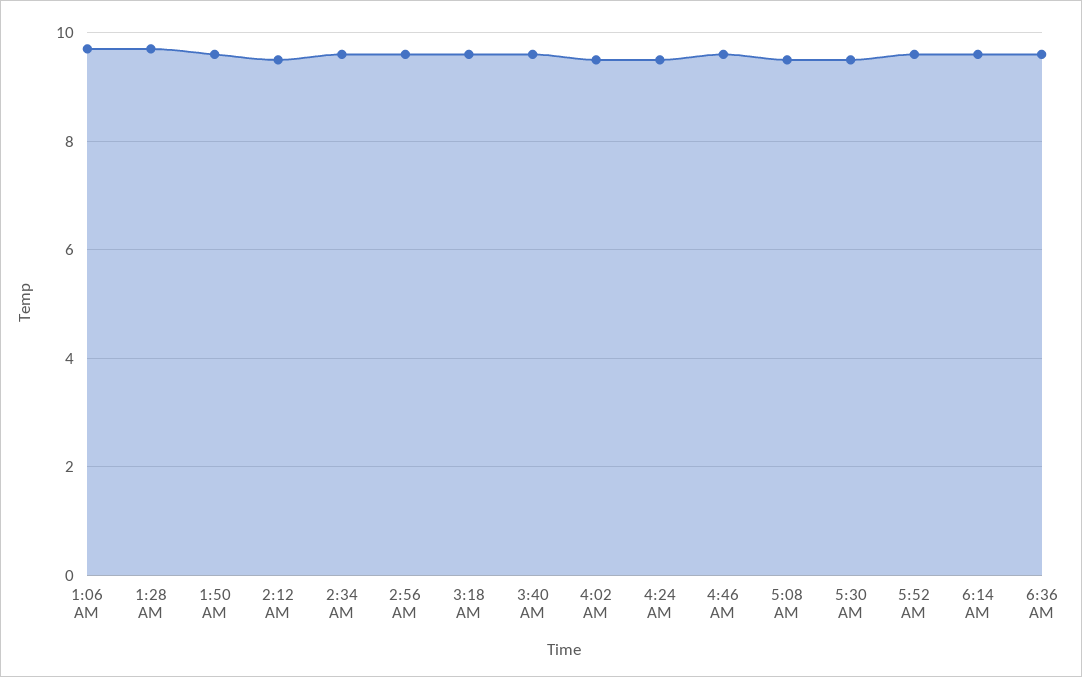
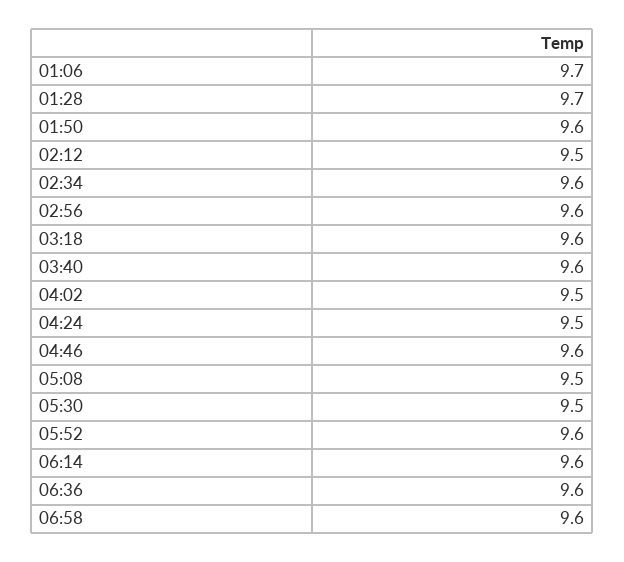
06:58: none -> 9.6

